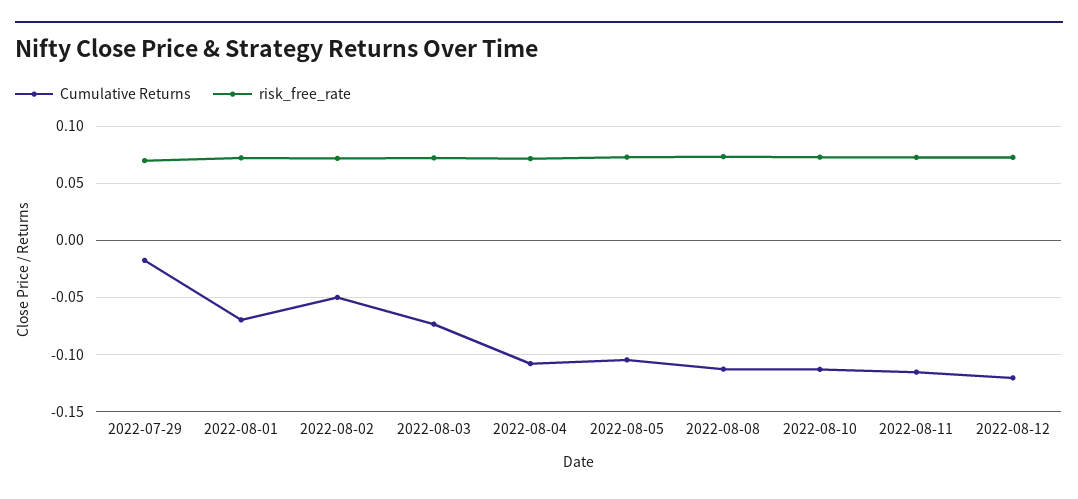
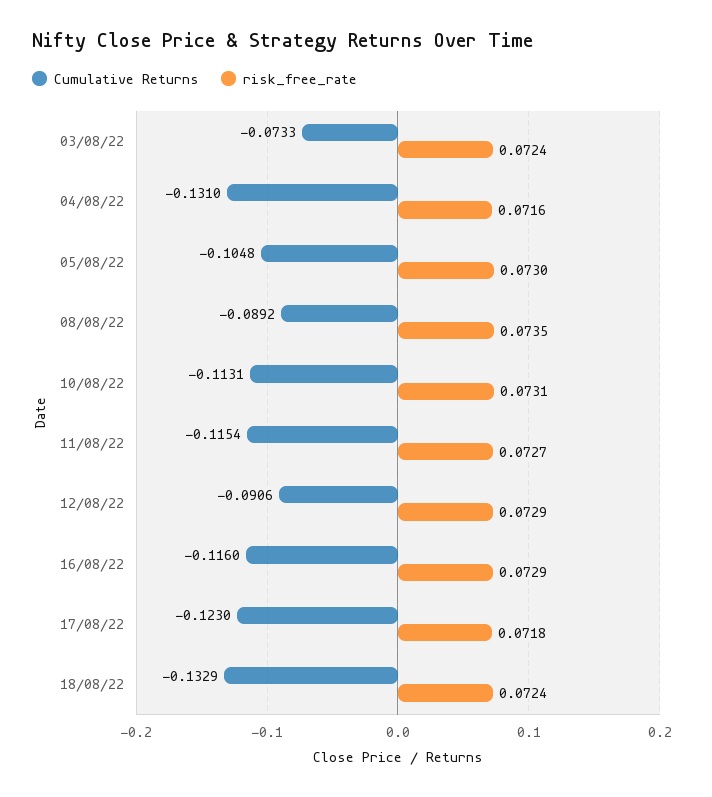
Cumulative Returns, 2022-07-29: -0.02 -> none
risk_free_rate, 2022-07-29: 0.07 -> none
Cumulative Returns, 2022-08-01: -0.07 -> none
risk_free_rate, 2022-08-01: 0.07 -> none
Cumulative Returns, 2022-08-02: -0.05 -> none
risk_free_rate, 2022-08-02: 0.07 -> none
Cumulative Returns, 2022-08-04: -0.11 -> -0.131
Cumulative Returns, 2022-08-08: -0.11 -> -0.0892
Cumulative Returns, 2022-08-12: -0.12 -> -0.0906
Cumulative Returns, 16/08/22: none -> -0.116
risk_free_rate, 16/08/22: none -> 0.0729
Cumulative Returns, 17/08/22: none -> -0.123
risk_free_rate, 17/08/22: none -> 0.0718
Cumulative Returns, 18/08/22: none -> -0.1329
risk_free_rate, 18/08/22: none -> 0.0724

